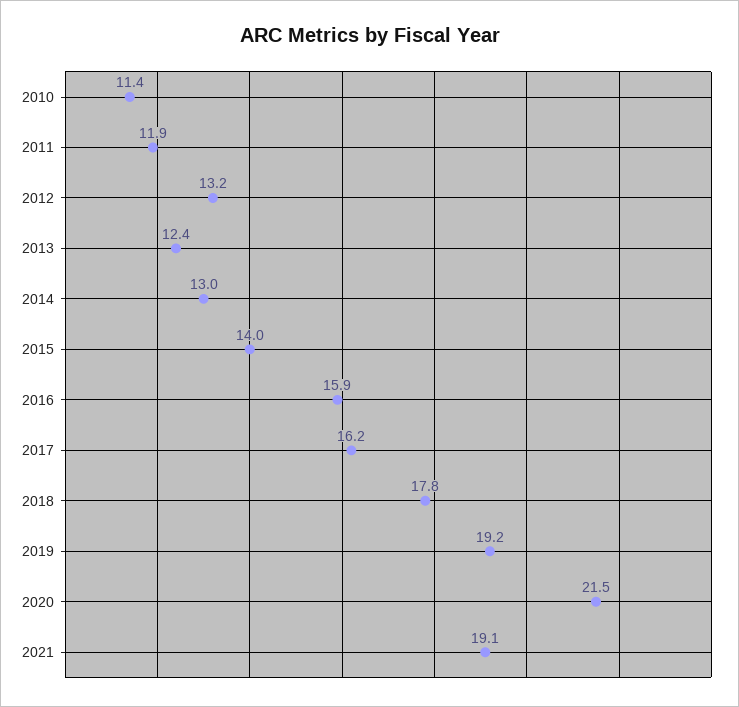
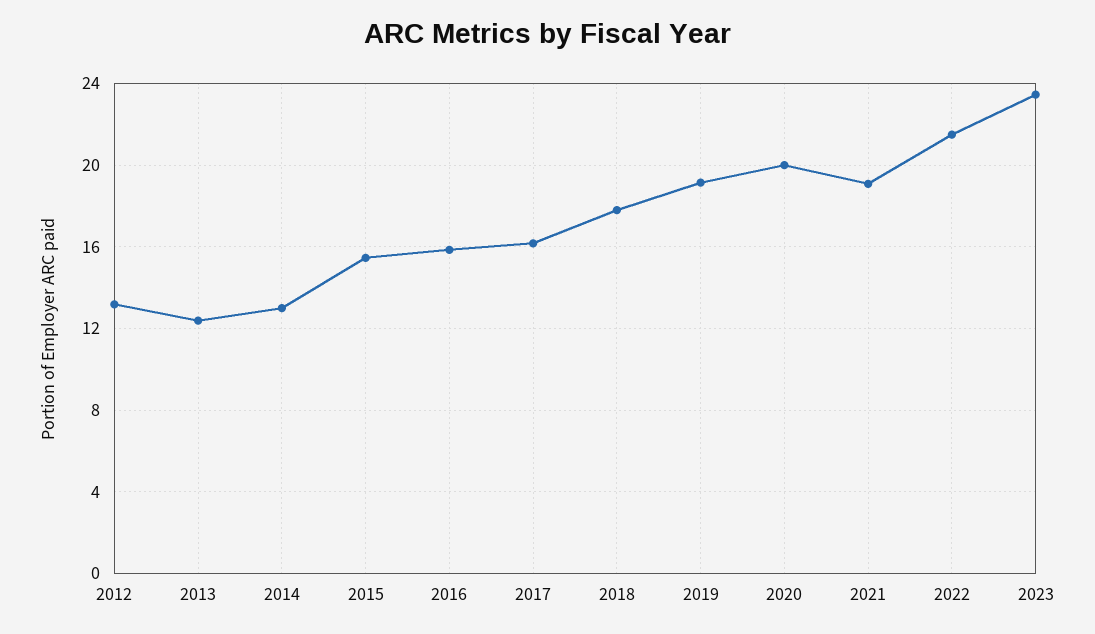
2010: 11.4 -> none
2011: 11.9 -> none
2015: 14 -> 15.5
2020: 21.5 -> 20
2022: none -> 21.5
2023: none -> 23.5

